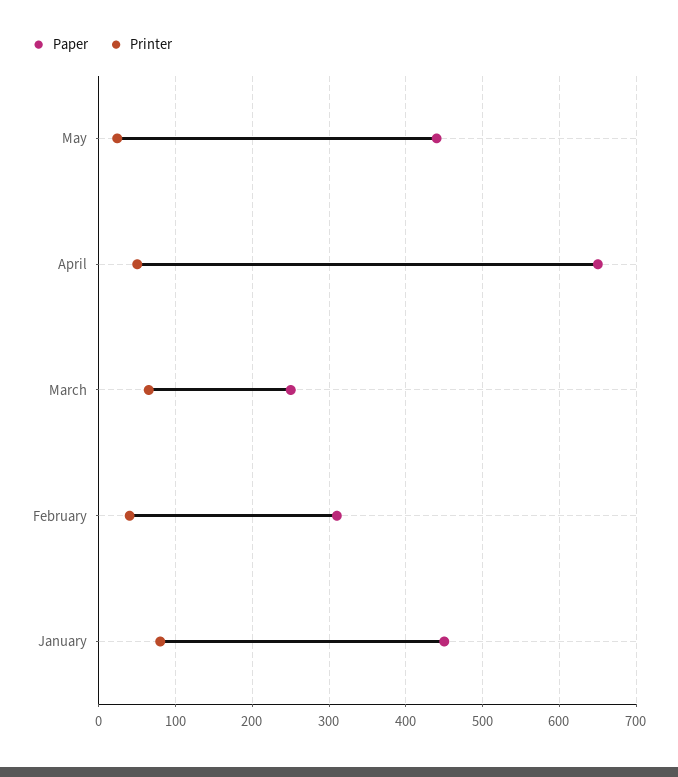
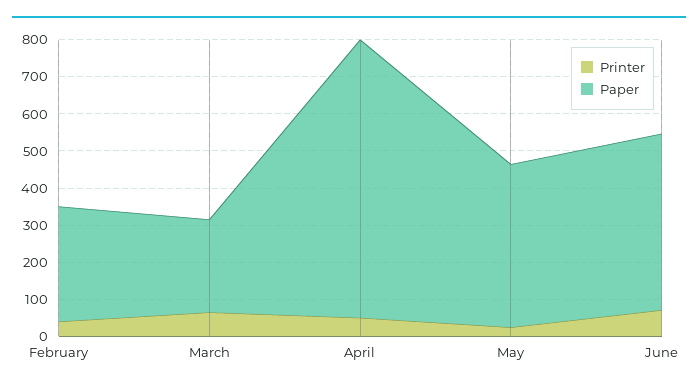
Paper, April: 650 -> 750
Paper, January: 450 -> none
Printer, January: 80 -> none
Printer, June: none -> 75
Paper, June: none -> 475

